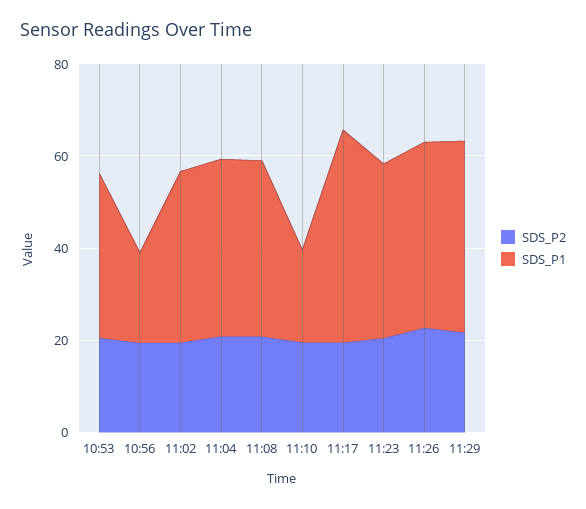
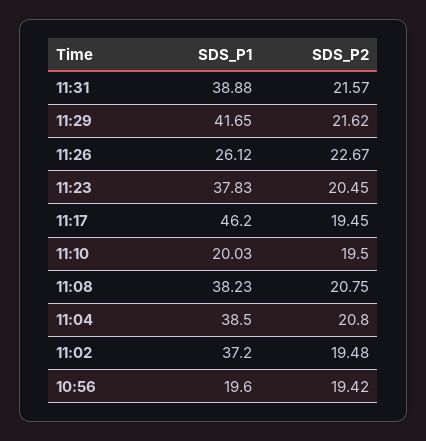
SDS_P2, 10:53: 20 -> none
SDS_P1, 10:53: 35 -> none
SDS_P1, 11:26: 40 -> 26.12
SDS_P1, 11:31: none -> 38.88
SDS_P2, 11:31: none -> 21.57

